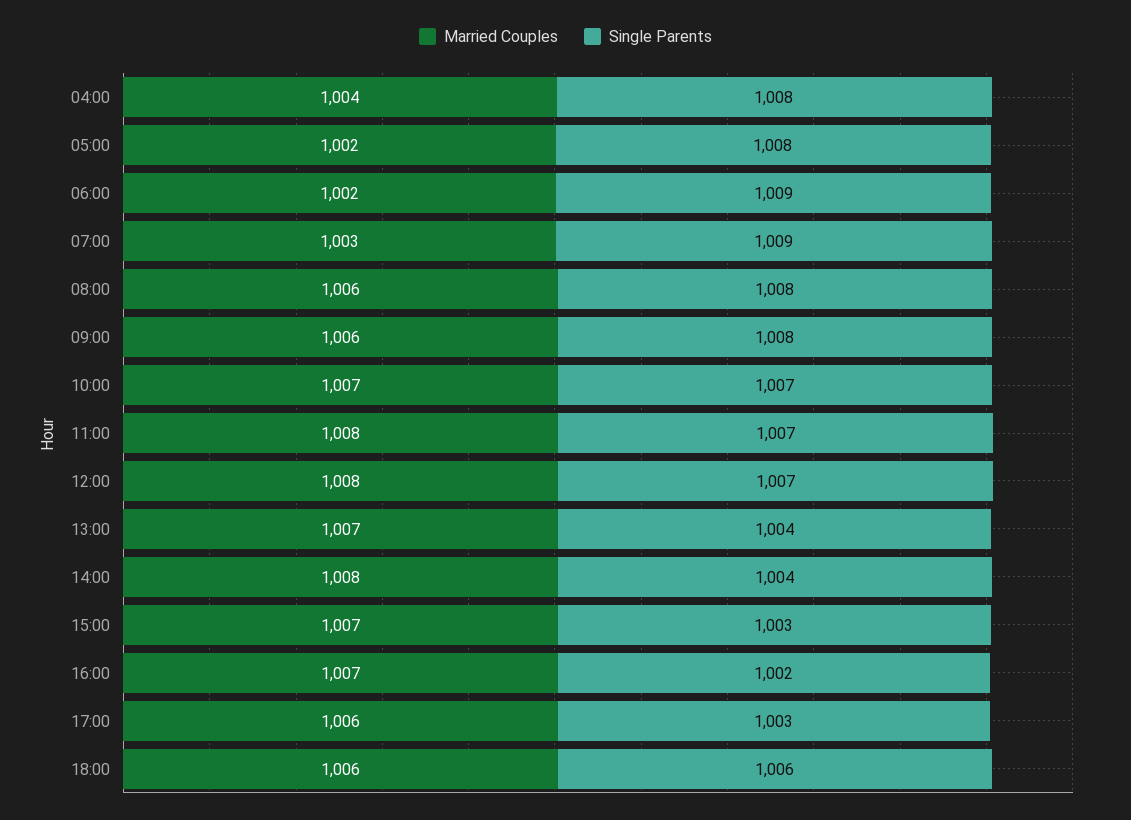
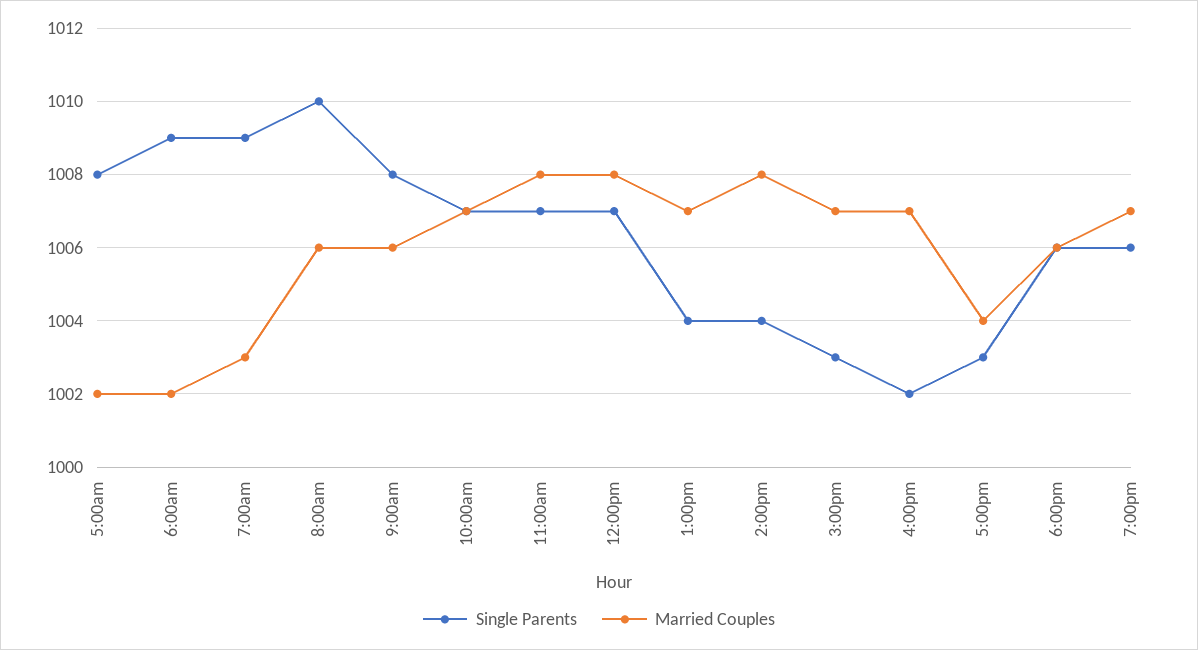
Married Couples, 04:00: 1004 -> none
Single Parents, 04:00: 1008 -> none
Single Parents, 08:00: 1008 -> 1010
Married Couples, 17:00: 1006 -> 1004
Single Parents, 7:00pm: none -> 1006
Married Couples, 7:00pm: none -> 1007

